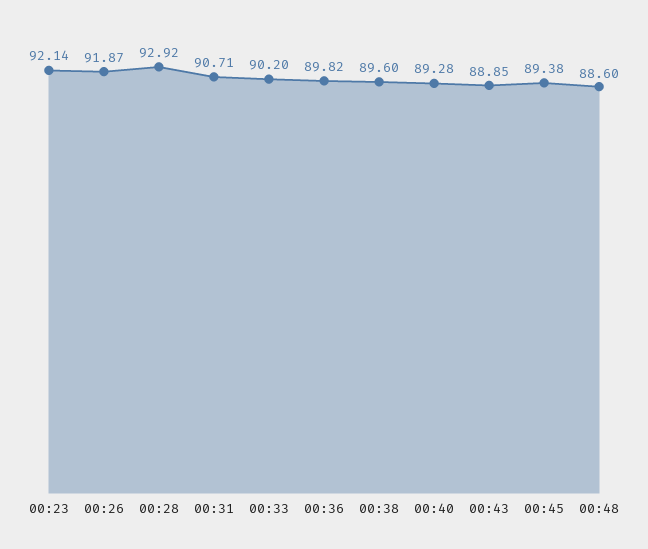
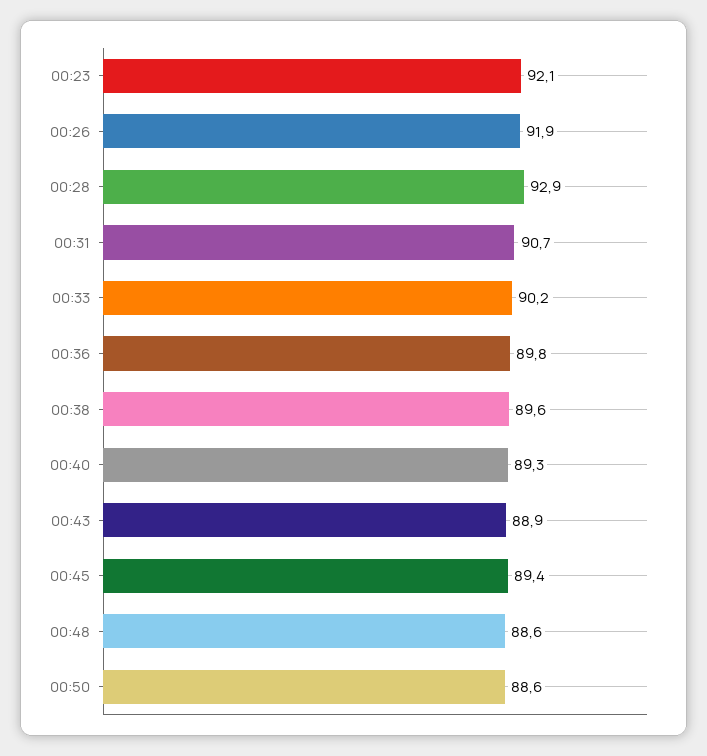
00:50: none -> 88.6

